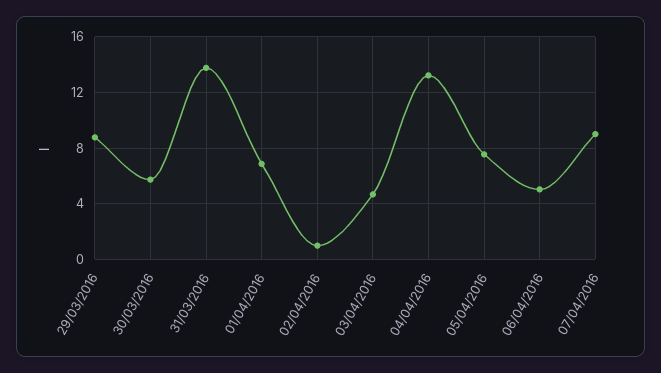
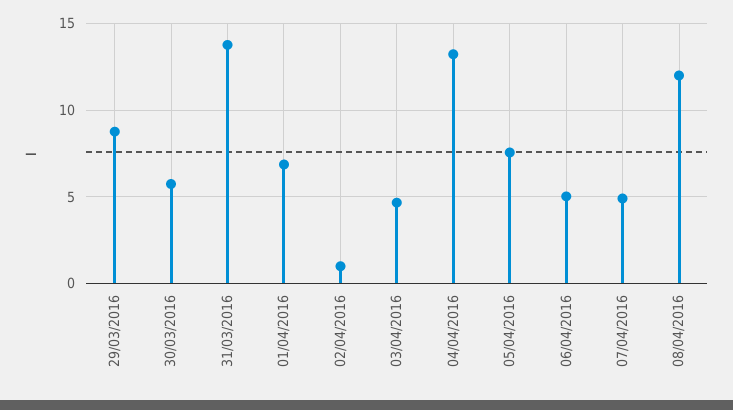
07/04/2016: 9 -> 5
08/04/2016: none -> 12

